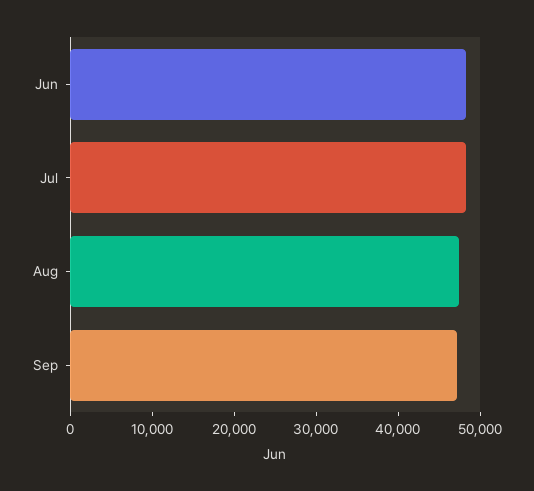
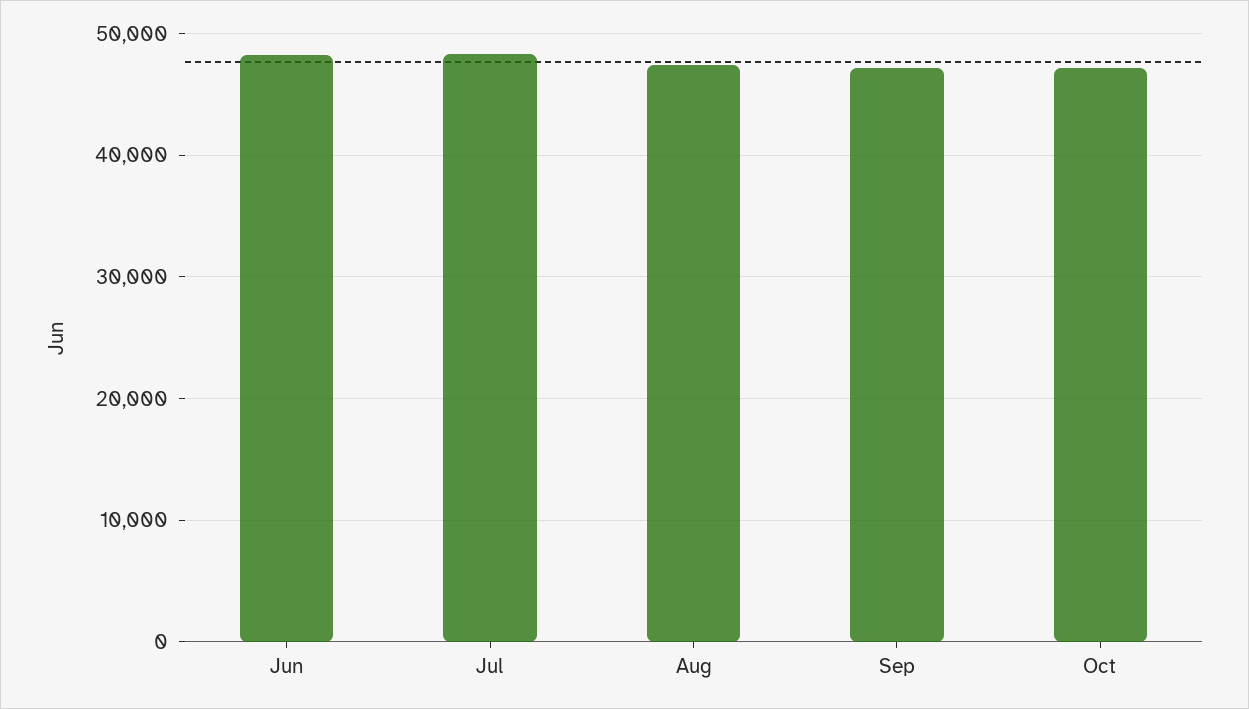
Oct: none -> 47000

